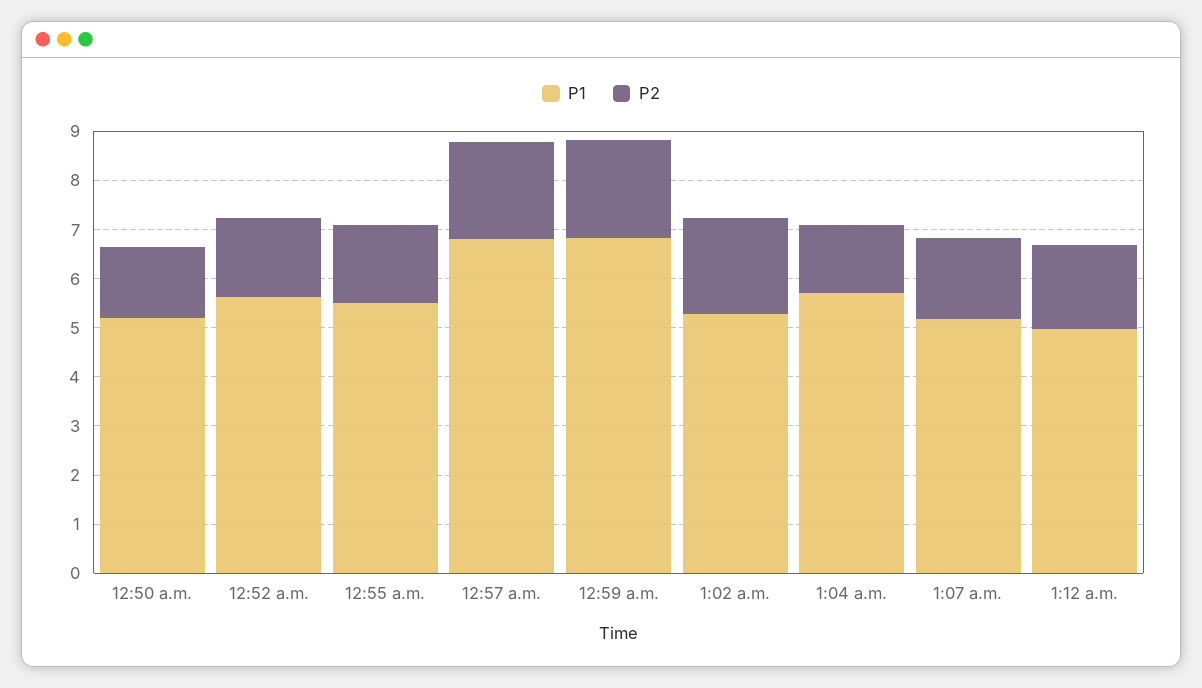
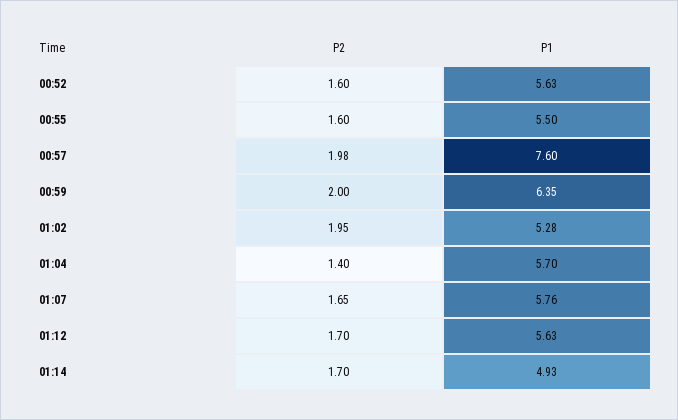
P1, 12:50 a.m.: 5.2 -> none
P2, 12:50 a.m.: 1.4 -> none
P1, 12:57 a.m.: 6.8 -> 7.6
P1, 12:59 a.m.: 6.8 -> 6.35
P1, 1:07 a.m.: 5.2 -> 5.76
P1, 1:12 a.m.: 5 -> 5.63
P2, 01:14: none -> 1.7
P1, 01:14: none -> 4.93

